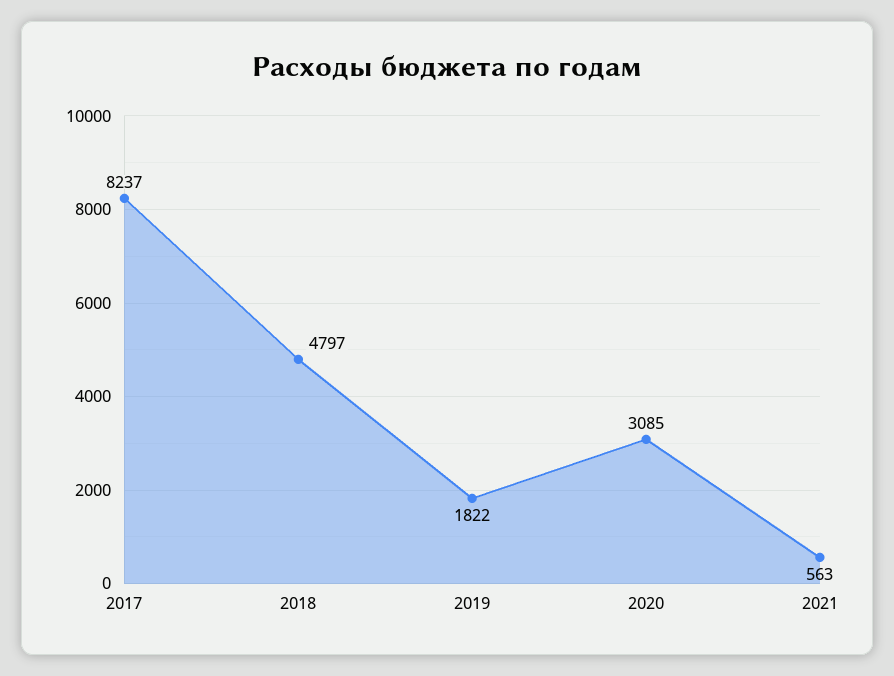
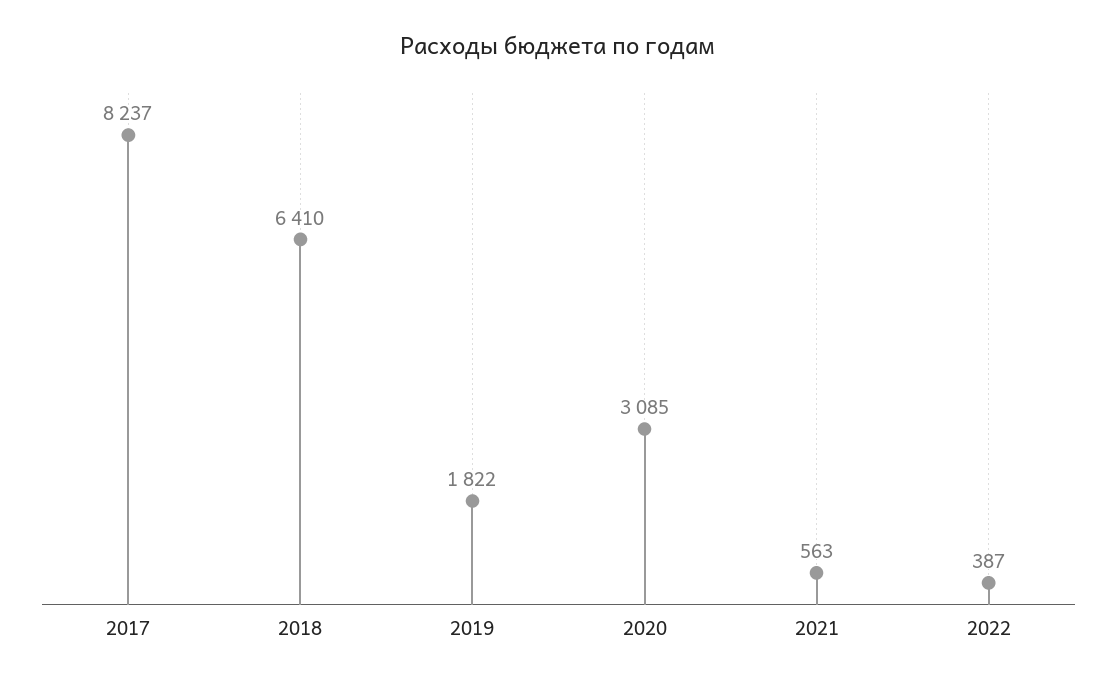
2018: 4797 -> 6410
2022: none -> 387

